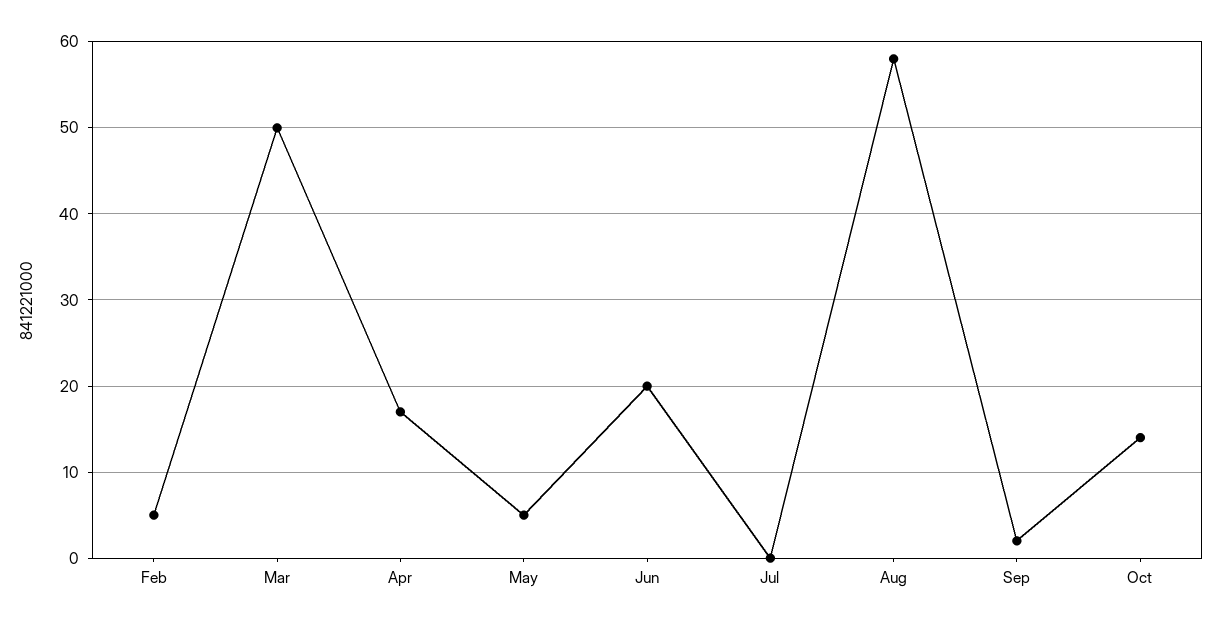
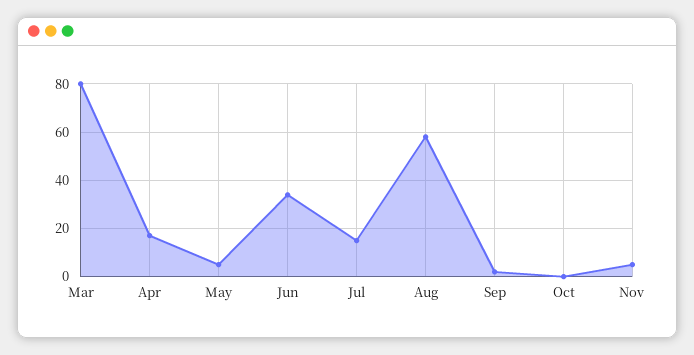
Feb: 5 -> none
Mar: 50 -> 80
Jun: 20 -> 35
Jul: 0 -> 15
Oct: 14 -> 0
Nov: none -> 5

